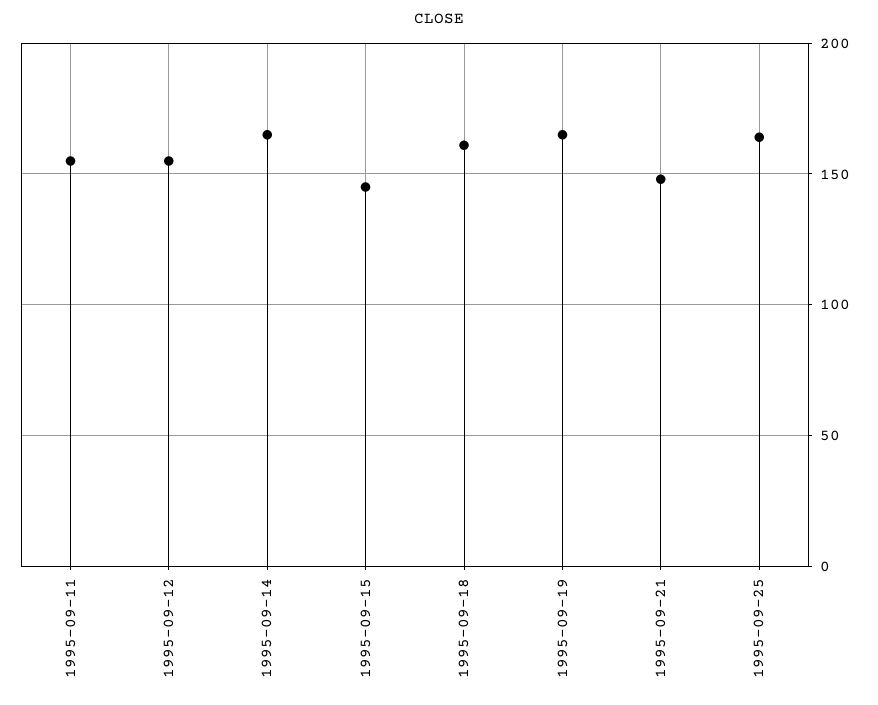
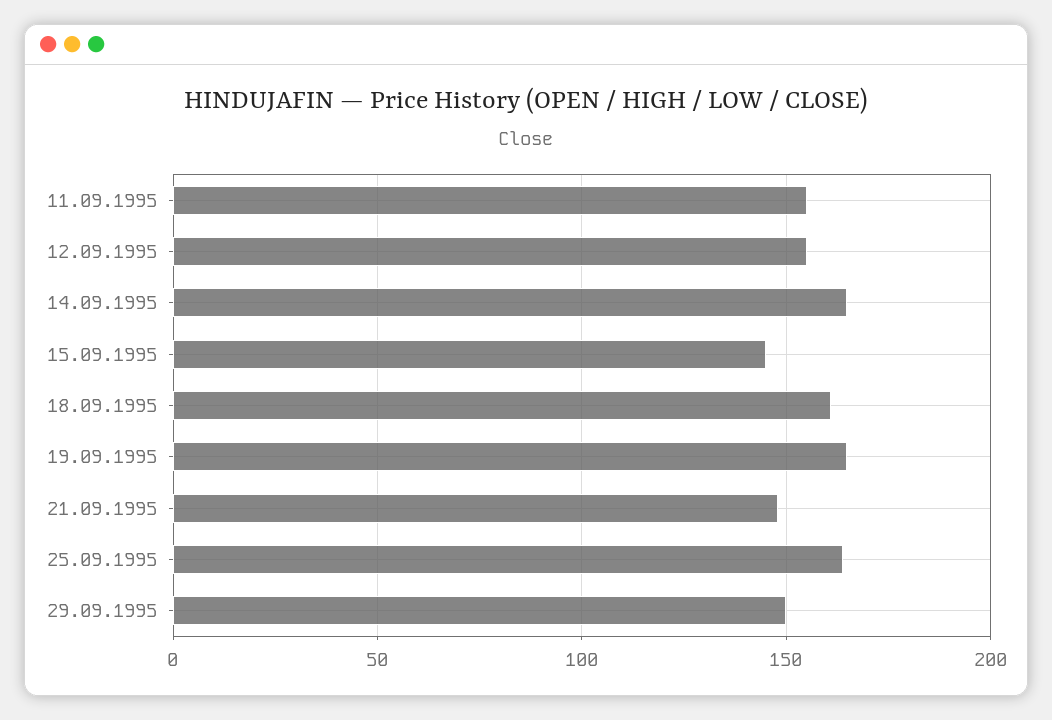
29.09.1995: none -> 150

